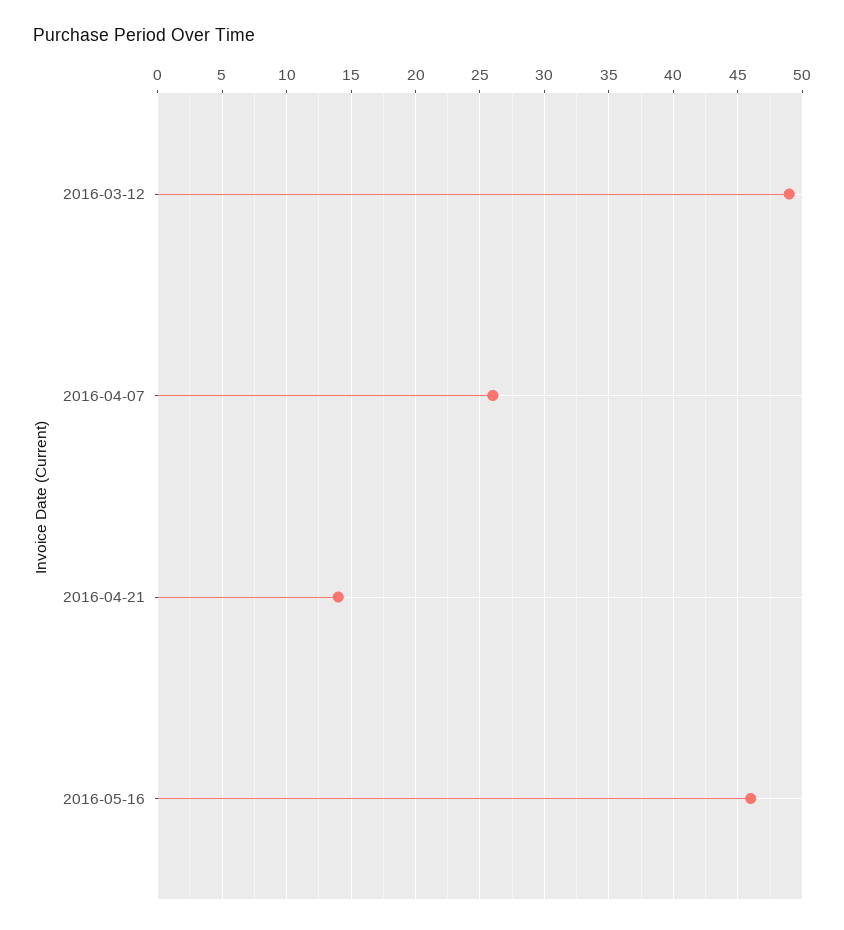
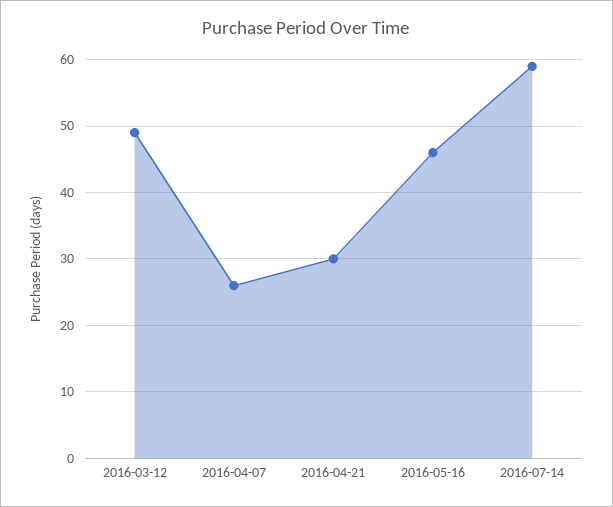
2016-04-21: 14 -> 30
2016-07-14: none -> 59

